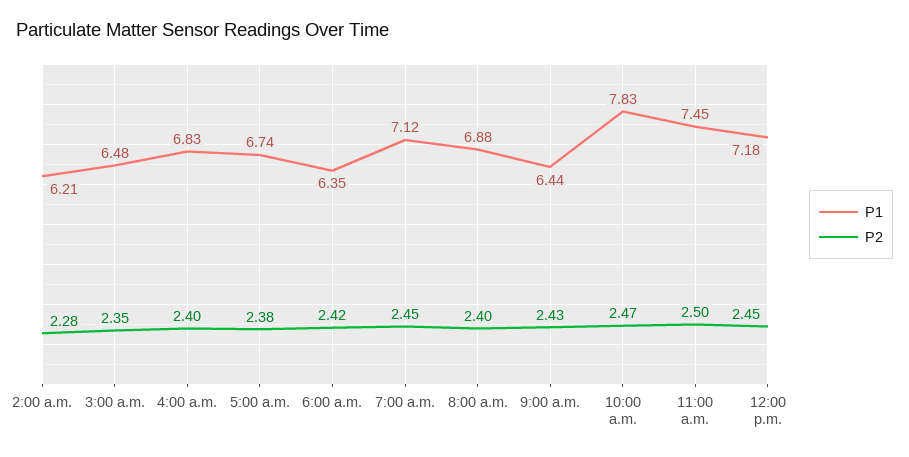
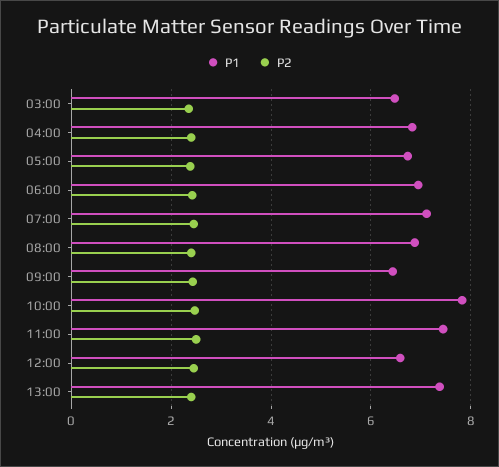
P1, 2:00 a.m.: 6.21 -> none
P2, 2:00 a.m.: 2.28 -> none
P1, 6:00 a.m.: 6.35 -> 7
P1, 12:00 p.m.: 7.18 -> 6.6
P1, 13:00: none -> 7.4
P2, 13:00: none -> 2.4

